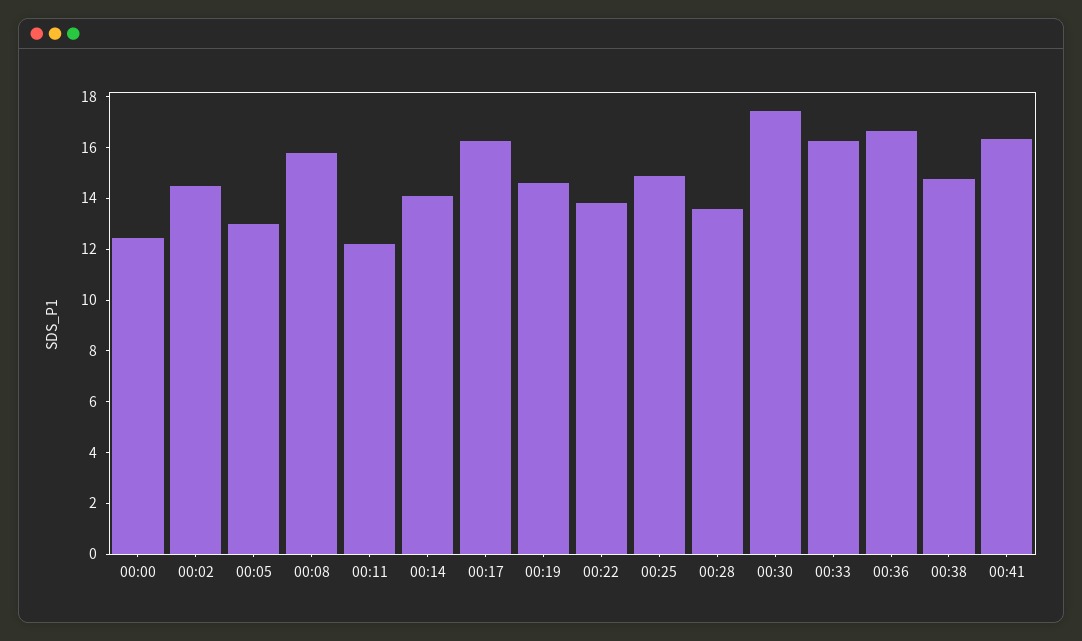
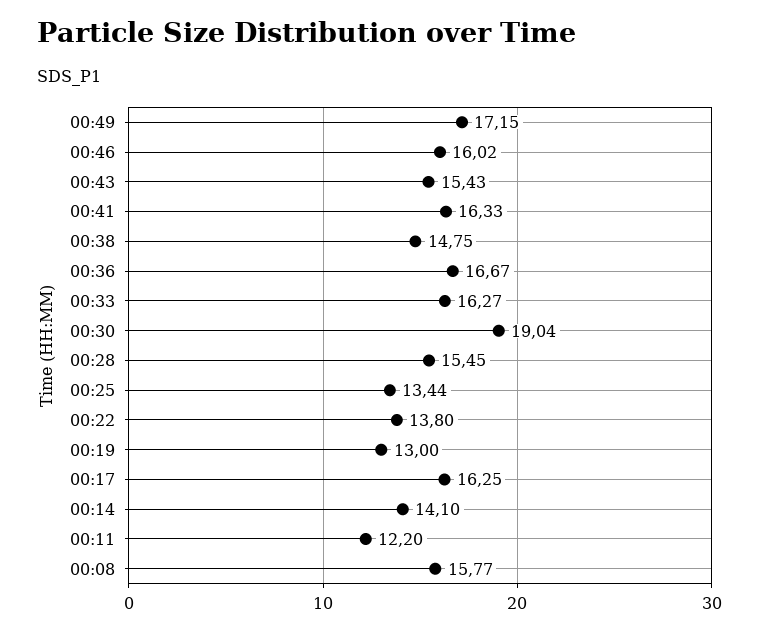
00:00: 12.5 -> none
00:02: 14.5 -> none
00:05: 13 -> none
00:19: 14.5 -> 13
00:25: 15 -> 13.44
00:28: 13.5 -> 15.45
00:30: 17.5 -> 19.04
00:49: none -> 17.15
00:46: none -> 16.02
00:43: none -> 15.43

